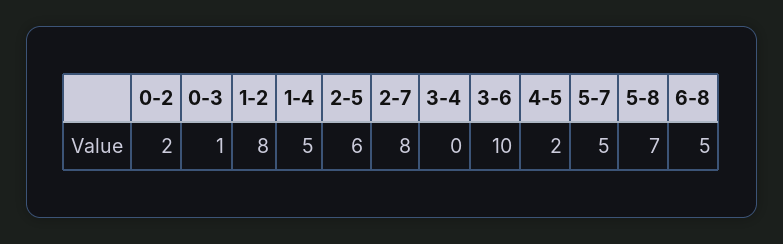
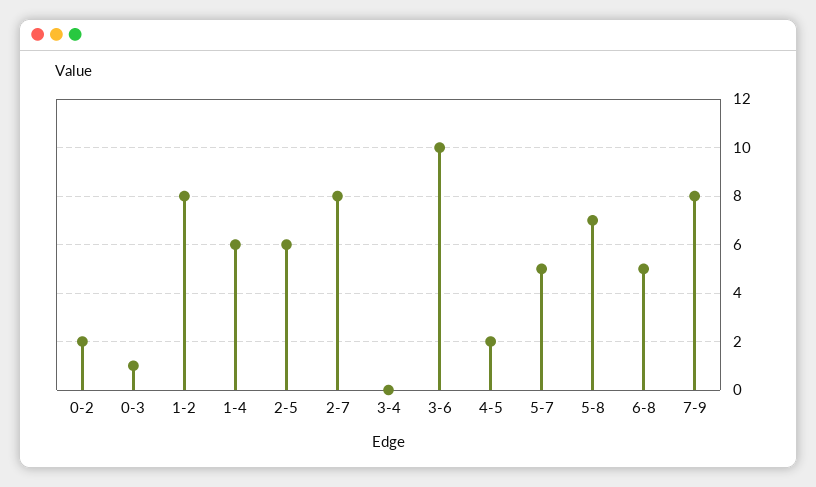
1-4: 5 -> 6
7-9: none -> 8

